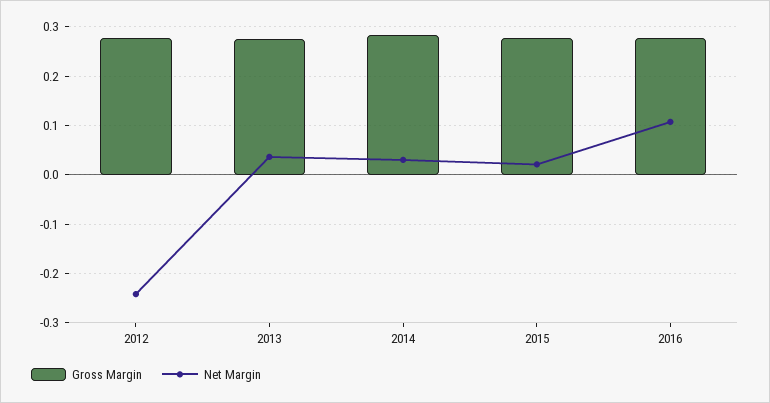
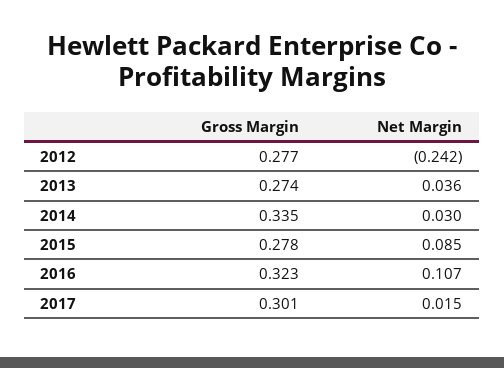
Gross Margin, 2014: 0.28 -> 0.335
Net Margin, 2015: 0.02 -> 0.085
Gross Margin, 2016: 0.28 -> 0.323
Gross Margin, 2017: none -> 0.301
Net Margin, 2017: none -> 0.015

